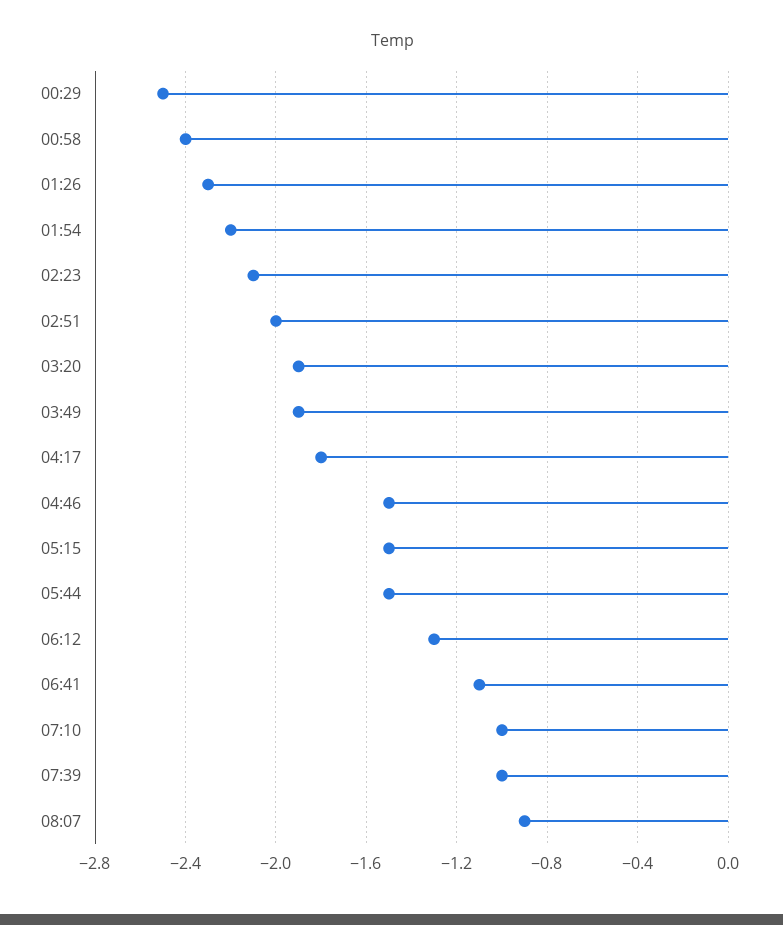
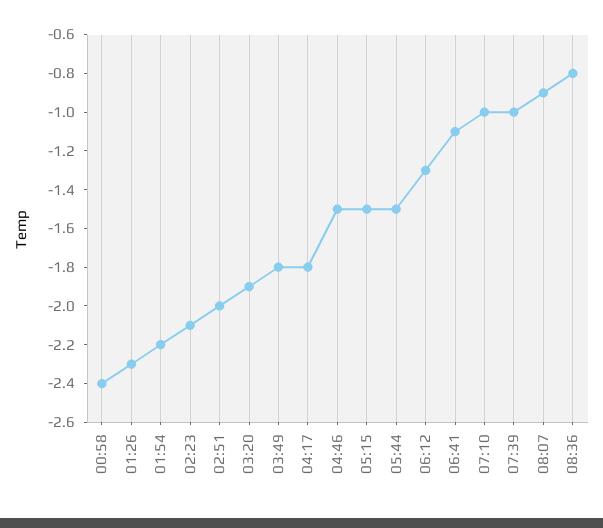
00:29: -2.5 -> none
03:49: -1.9 -> -1.8
08:36: none -> -0.8

